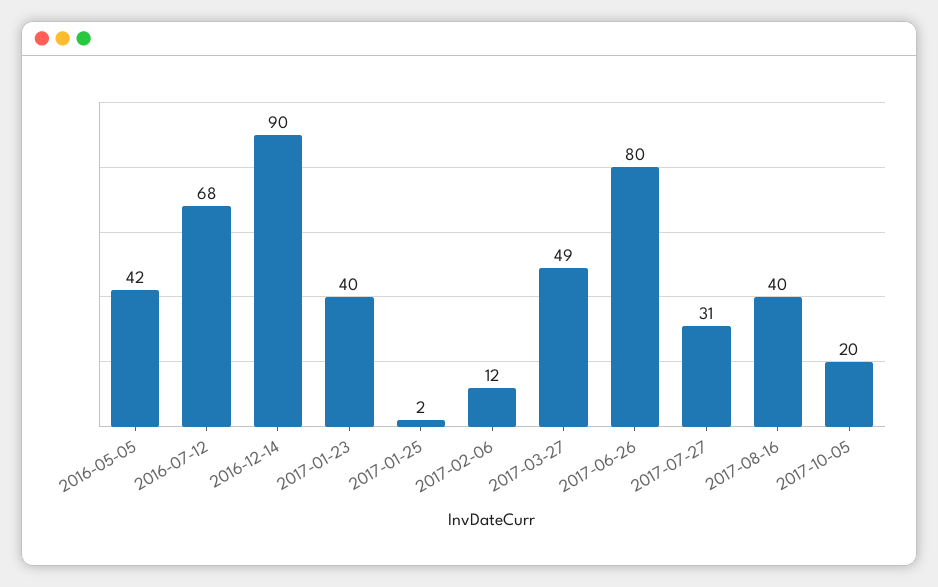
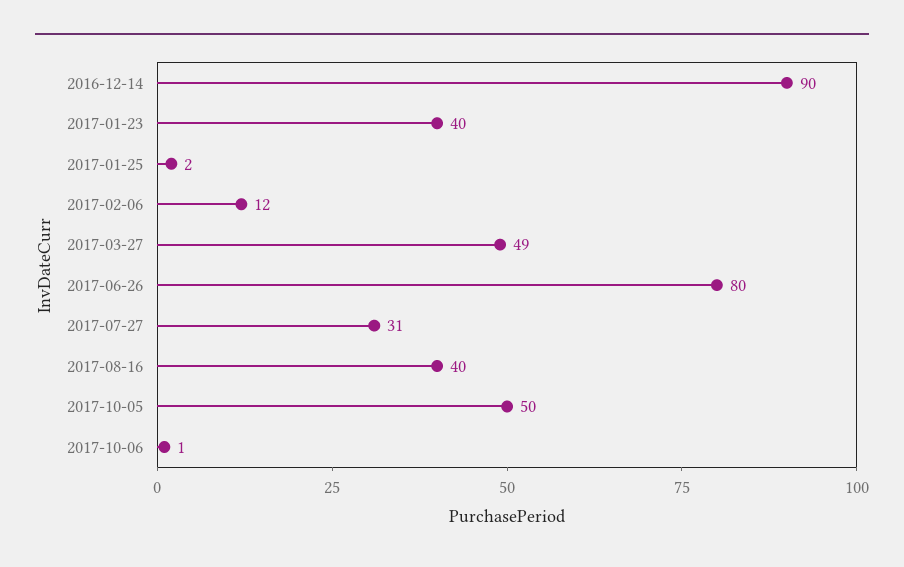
2016-05-05: 42 -> none
2016-07-12: 68 -> none
2017-10-05: 20 -> 50
2017-10-06: none -> 1

